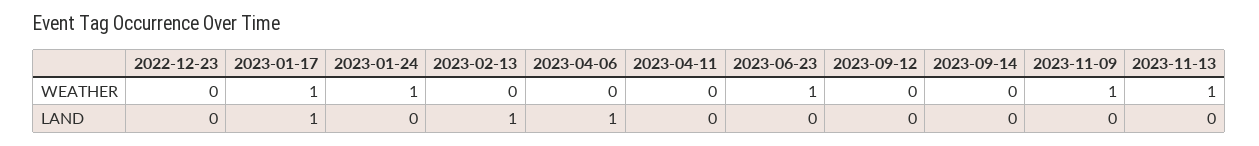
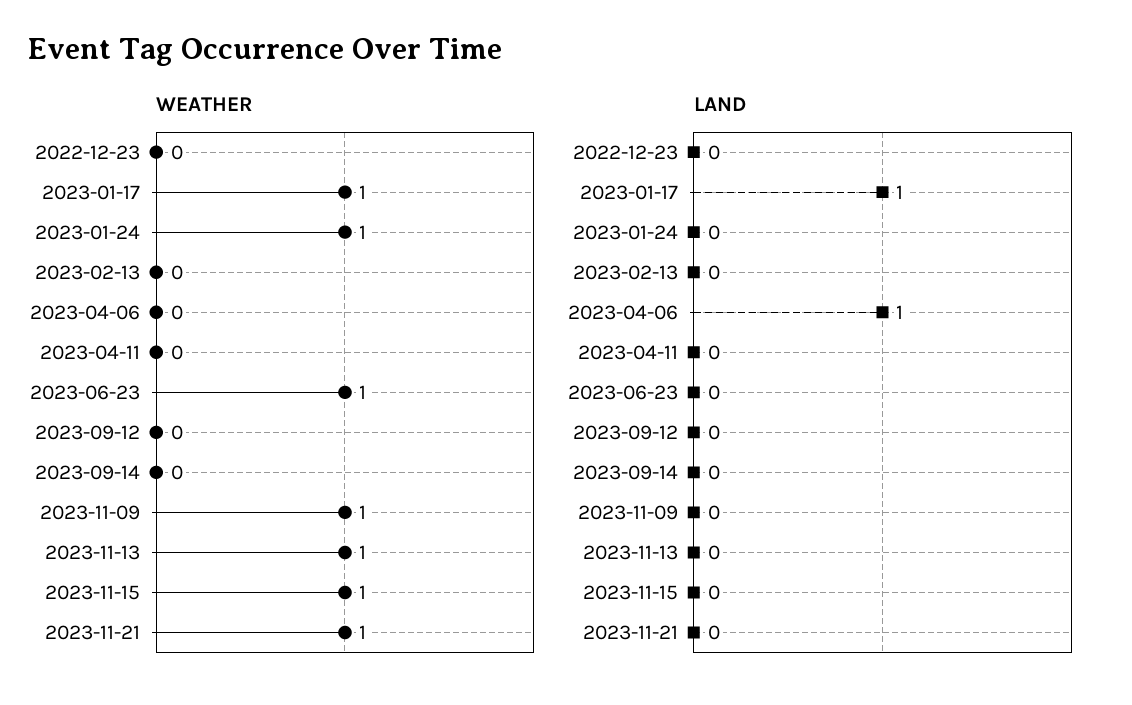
LAND, 2023-02-13: 1 -> 0
WEATHER, 2023-11-15: none -> 1
WEATHER, 2023-11-21: none -> 1
LAND, 2023-11-15: none -> 0
LAND, 2023-11-21: none -> 0

